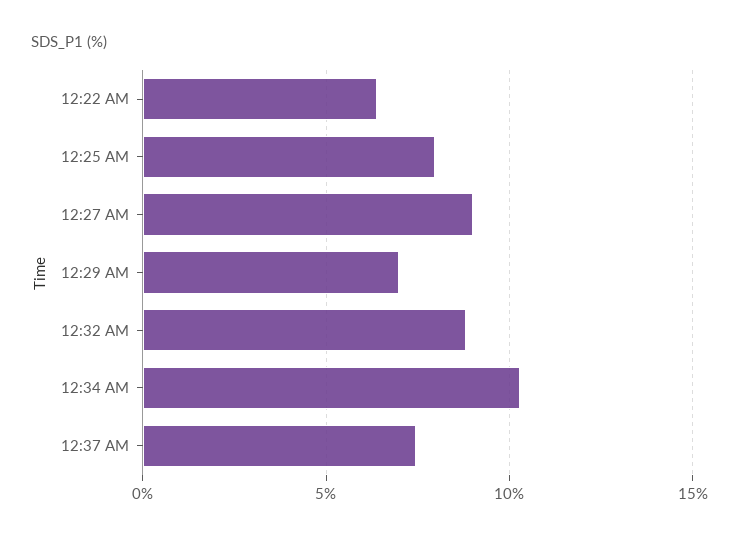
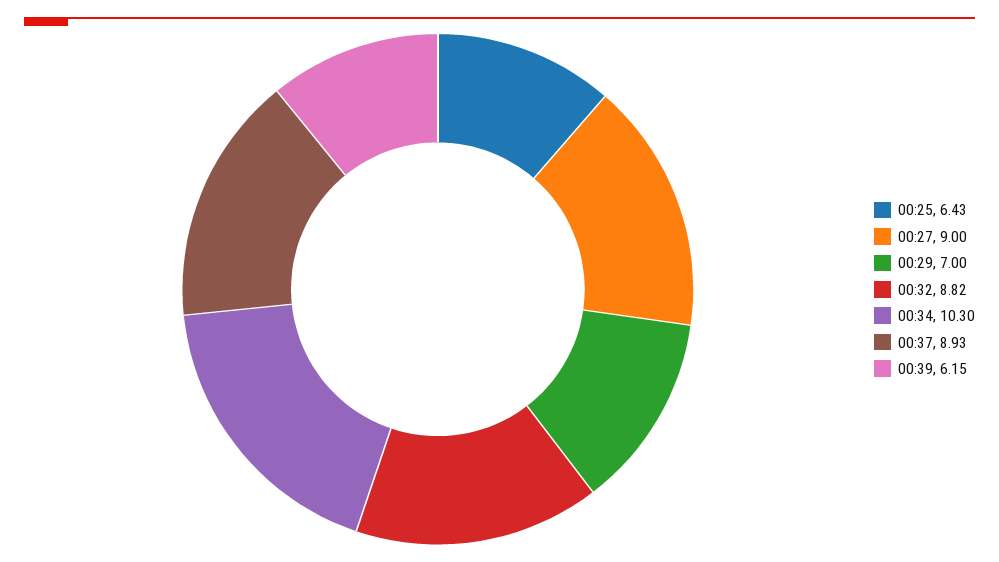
12:22 AM: 6.5 -> none
12:25 AM: 8 -> 6.43
12:37 AM: 7.5 -> 8.93
00:39: none -> 6.15

